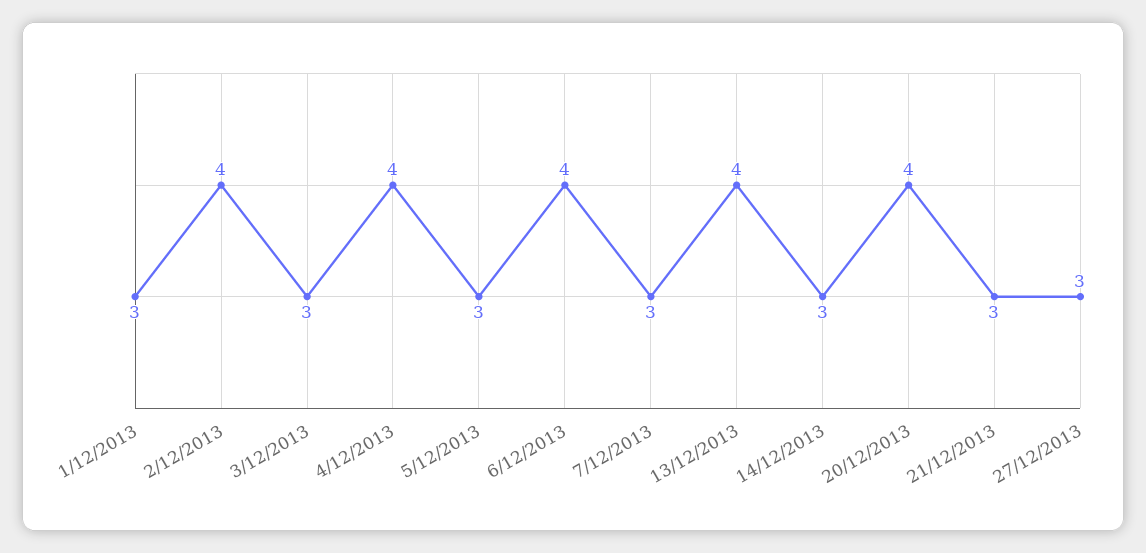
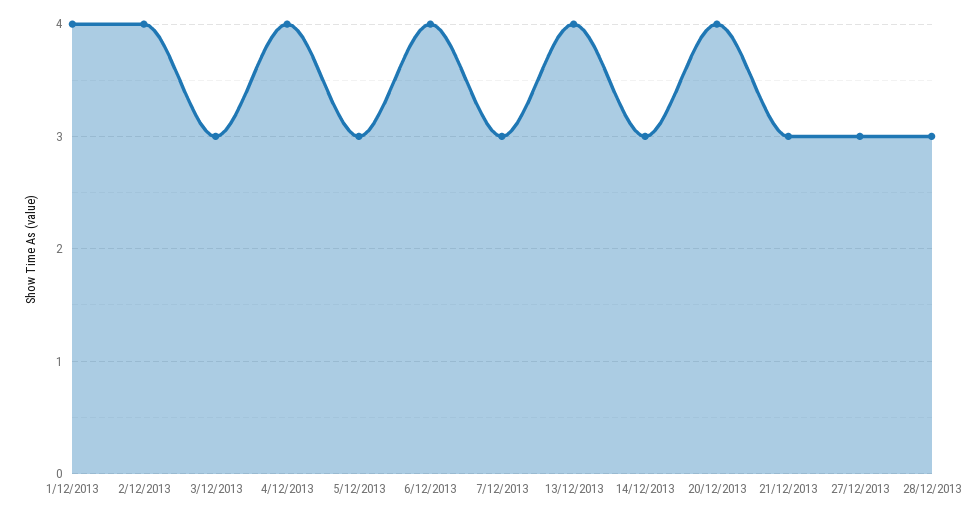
1/12/2013: 3 -> 4
28/12/2013: none -> 3

